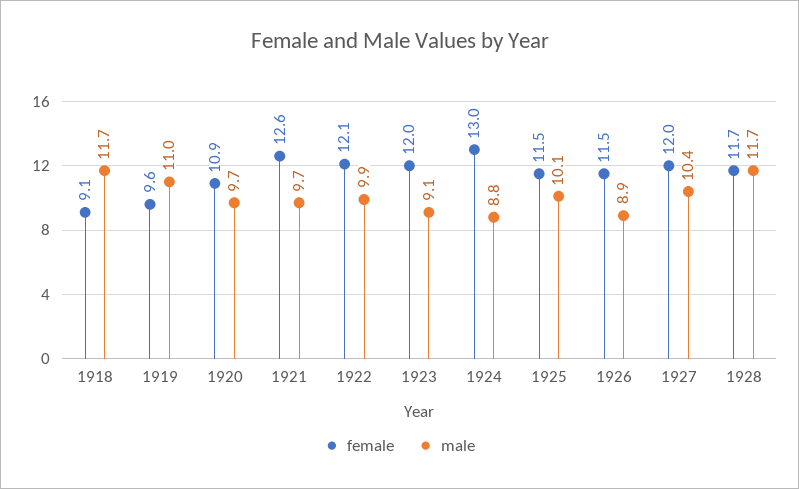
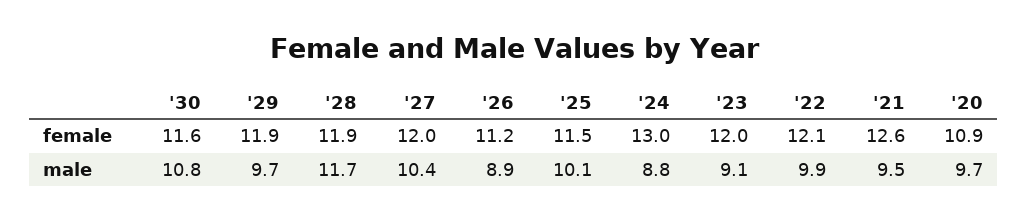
female, 1918: 9.1 -> none
male, 1918: 11.7 -> none
female, 1919: 9.6 -> none
male, 1919: 11 -> none
male, 1921: 9.7 -> 9.5
female, 1926: 11.5 -> 11.2
female, 1928: 11.7 -> 11.9
female, '30: none -> 11.6
female, '29: none -> 11.9
male, '30: none -> 10.8
male, '29: none -> 9.7

